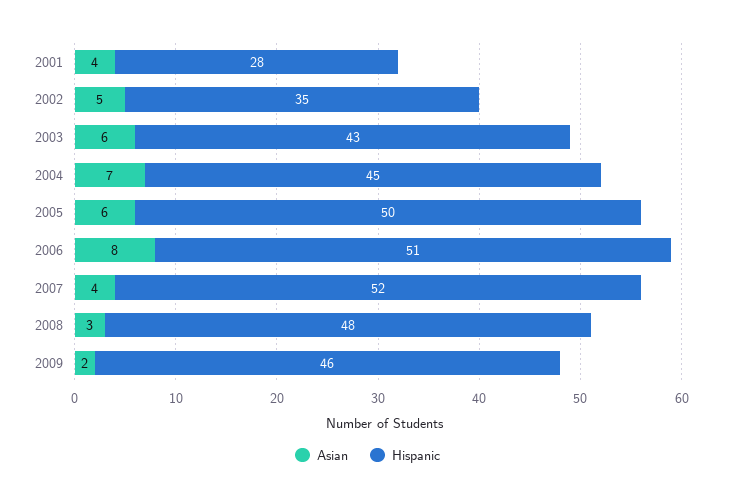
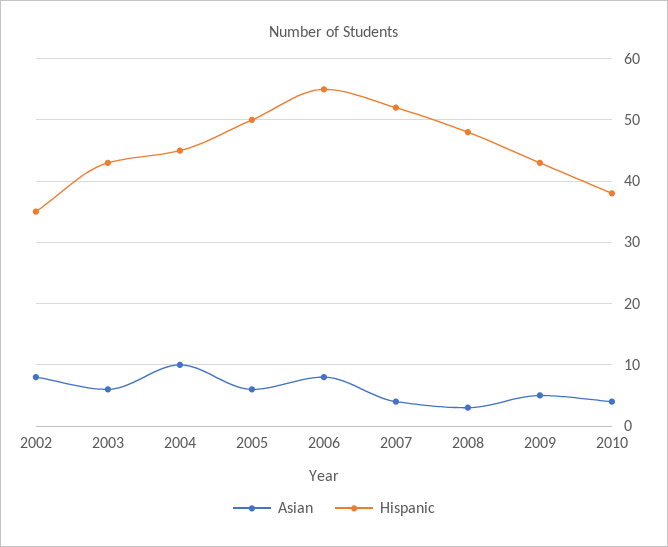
Asian, 2001: 4 -> none
Hispanic, 2001: 28 -> none
Asian, 2002: 5 -> 8
Asian, 2004: 7 -> 10
Hispanic, 2006: 51 -> 55
Asian, 2009: 2 -> 5
Hispanic, 2009: 46 -> 43
Asian, 2010: none -> 4
Hispanic, 2010: none -> 38

